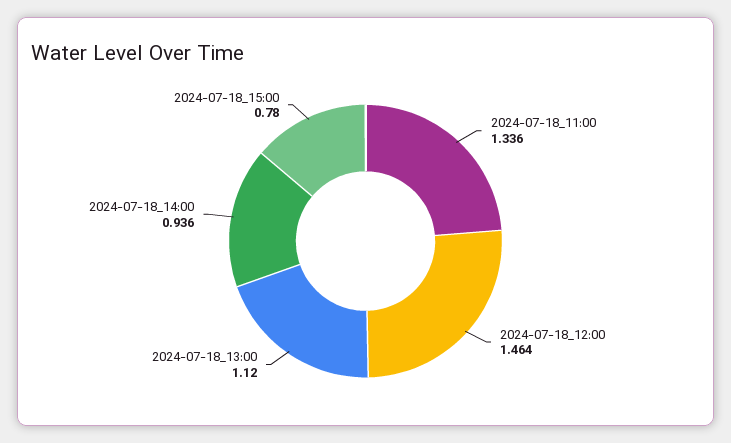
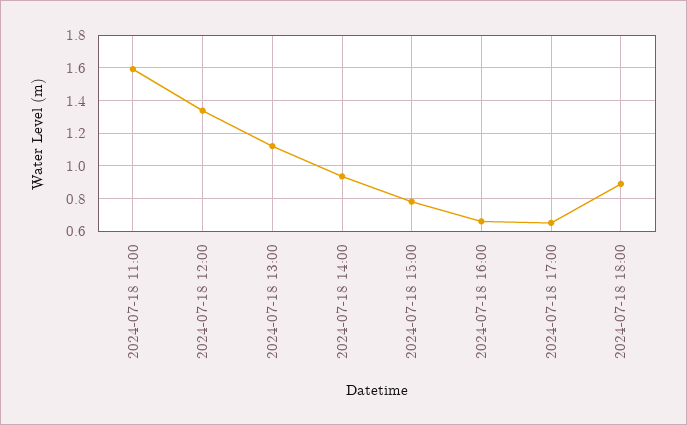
2024-07-18_11:00: 1.336 -> 1.6
2024-07-18_12:00: 1.464 -> 1.35
2024-07-18 16:00: none -> 0.65
2024-07-18 17:00: none -> 0.65
2024-07-18 18:00: none -> 0.9

